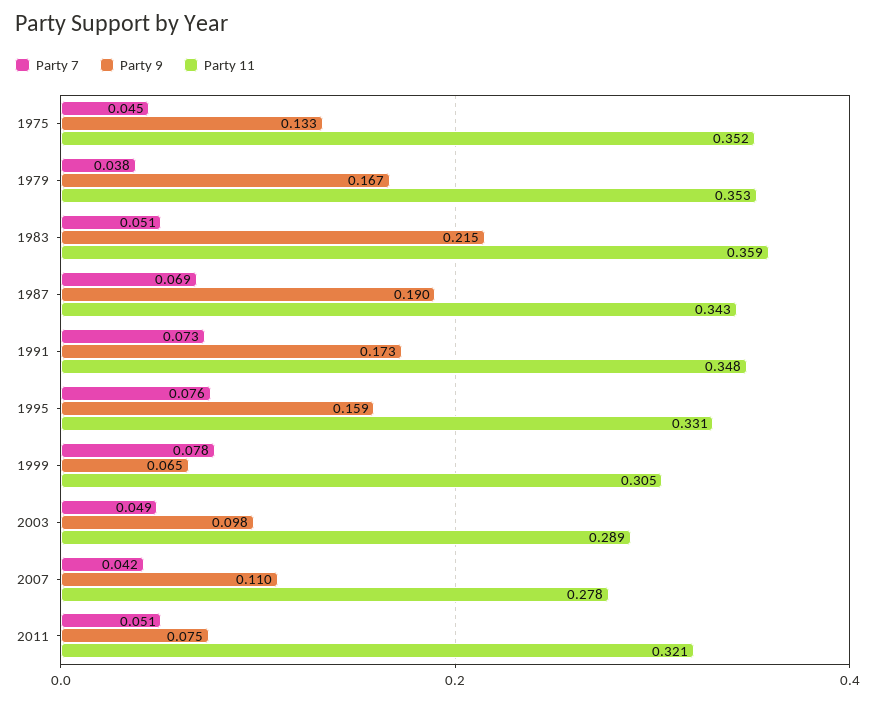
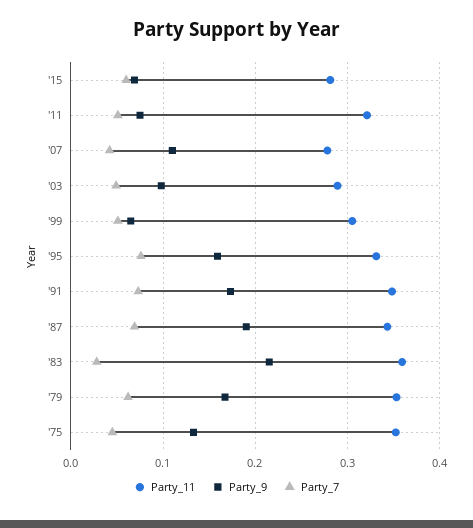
Party 7, 1979: 0.038 -> 0.06
Party 7, 1983: 0.051 -> 0.03
Party 7, 1999: 0.078 -> 0.05
Party 11, '15: none -> 0.28
Party 9, '15: none -> 0.07
Party 7, '15: none -> 0.06

